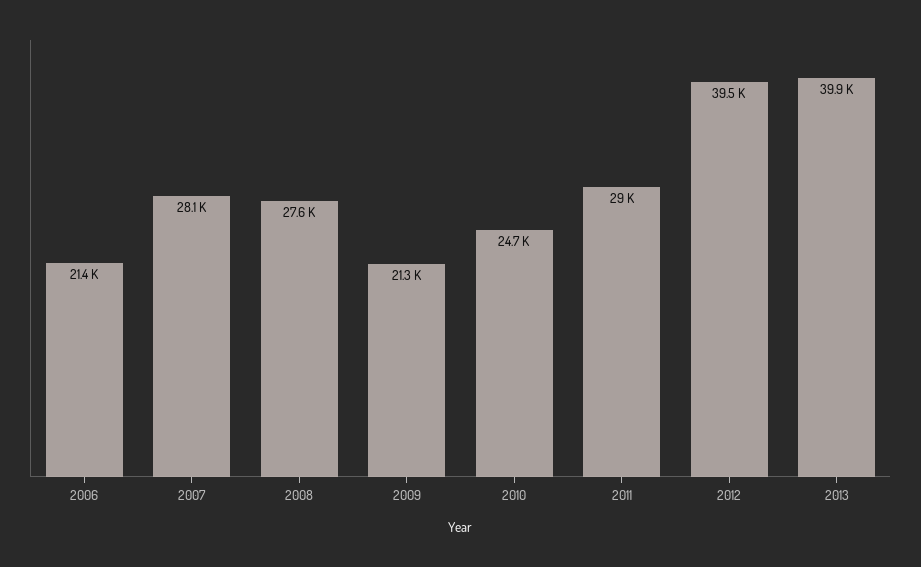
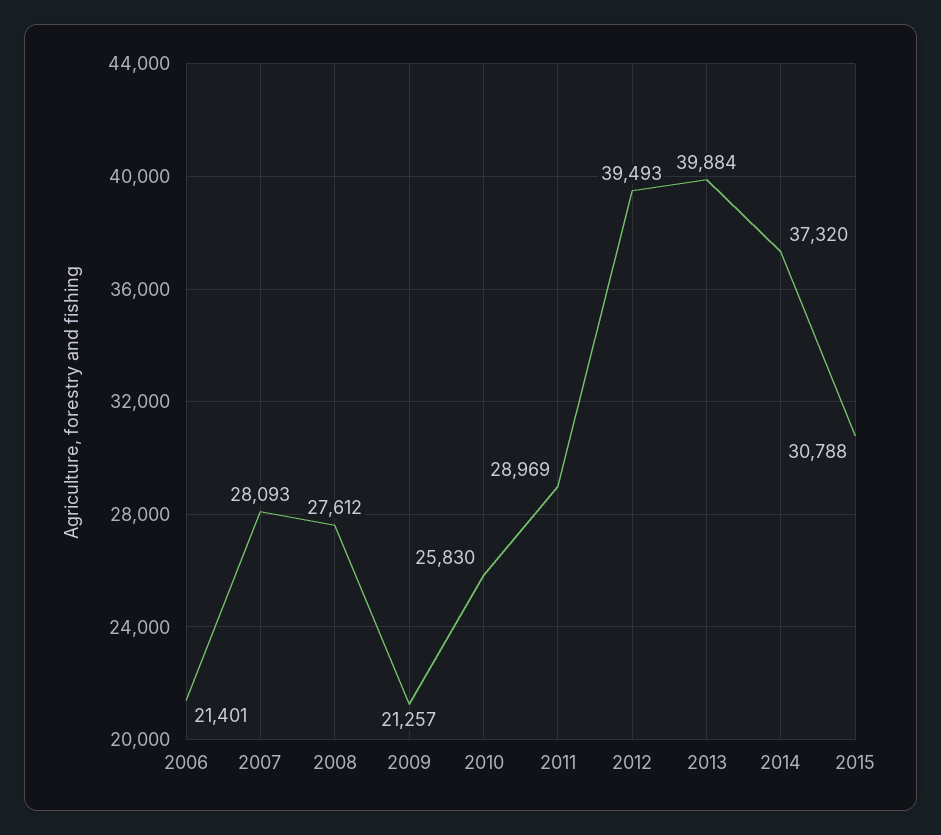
2010: 24700 -> 25830
2014: none -> 37320
2015: none -> 30788

